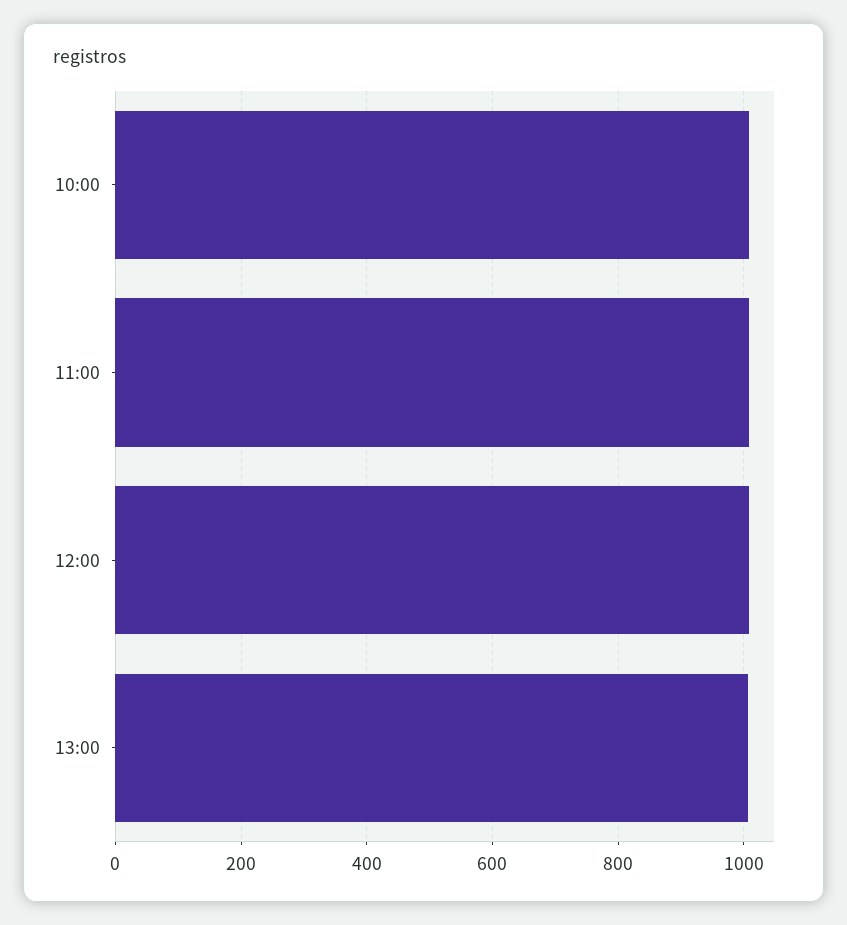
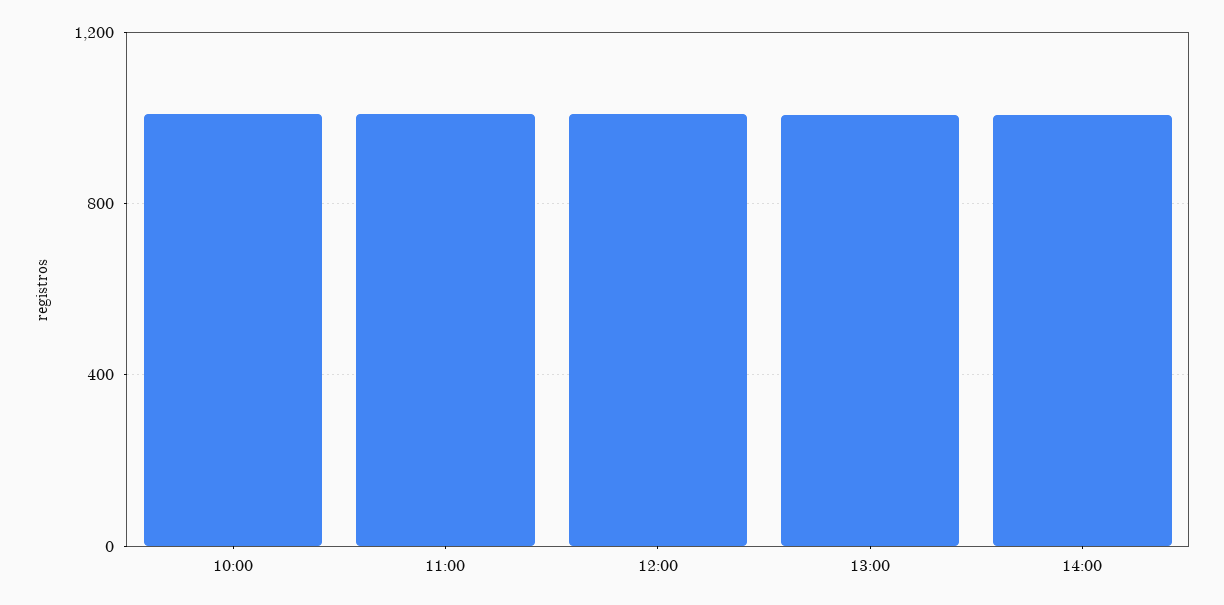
14:00: none -> 1000

